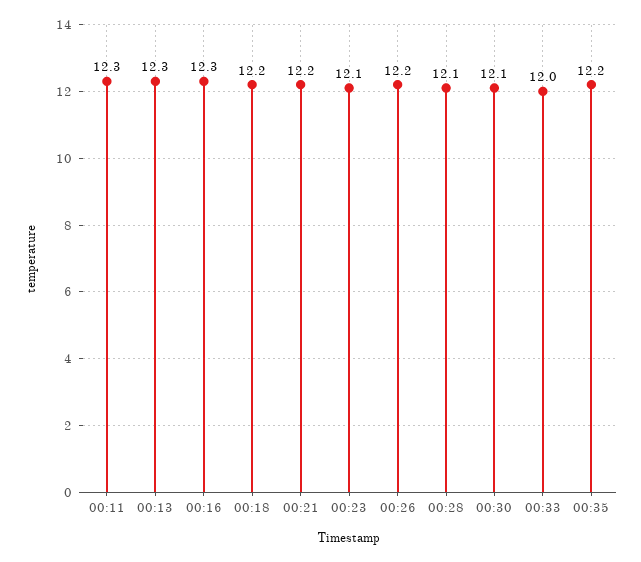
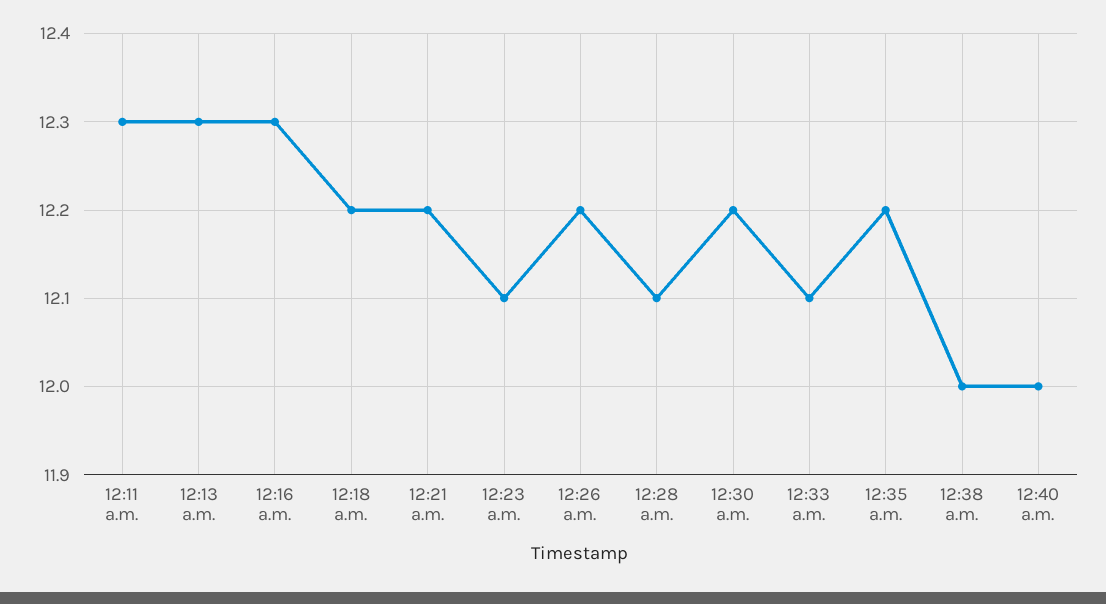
00:30: 12.1 -> 12.2
00:33: 12 -> 12.1
12:38 a.m.: none -> 12
12:40 a.m.: none -> 12

